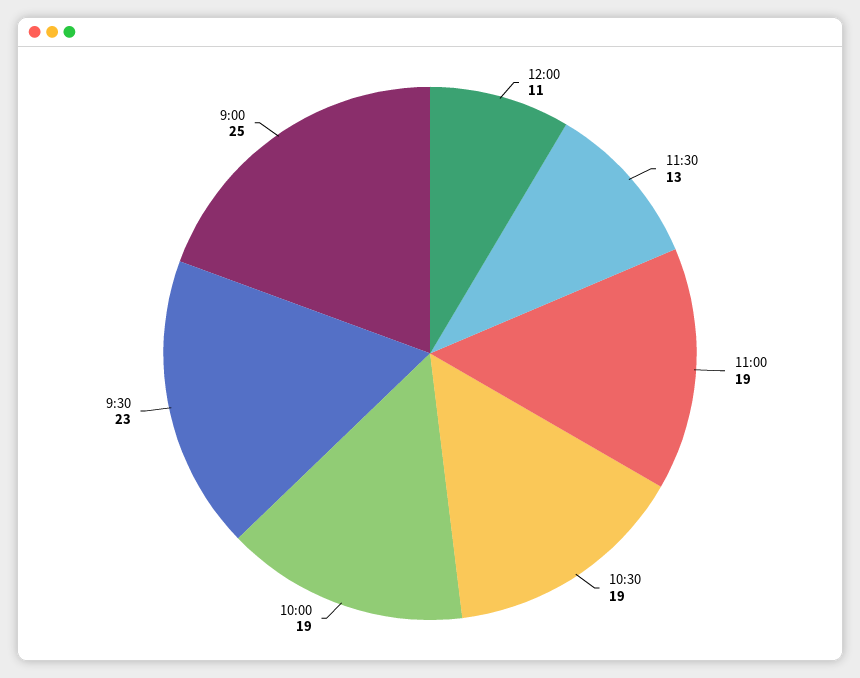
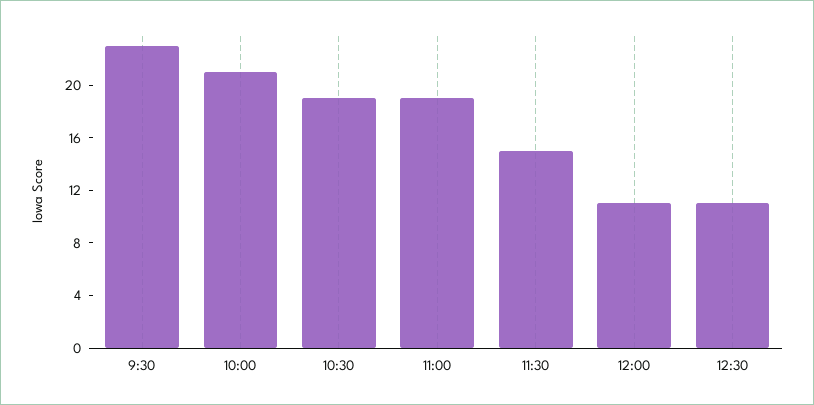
11:30: 13 -> 15
10:00: 19 -> 21
9:00: 25 -> none
12:30: none -> 11

